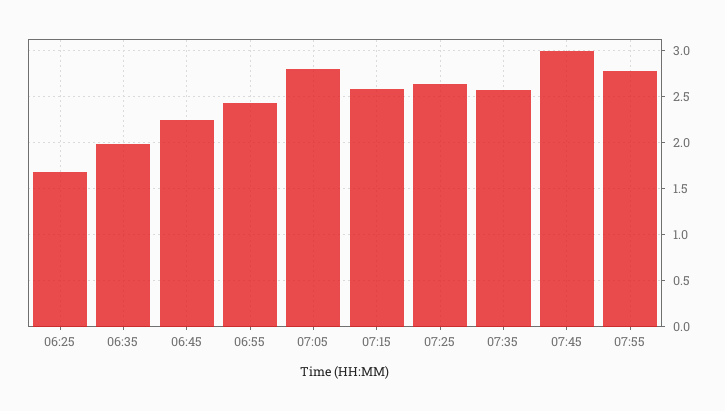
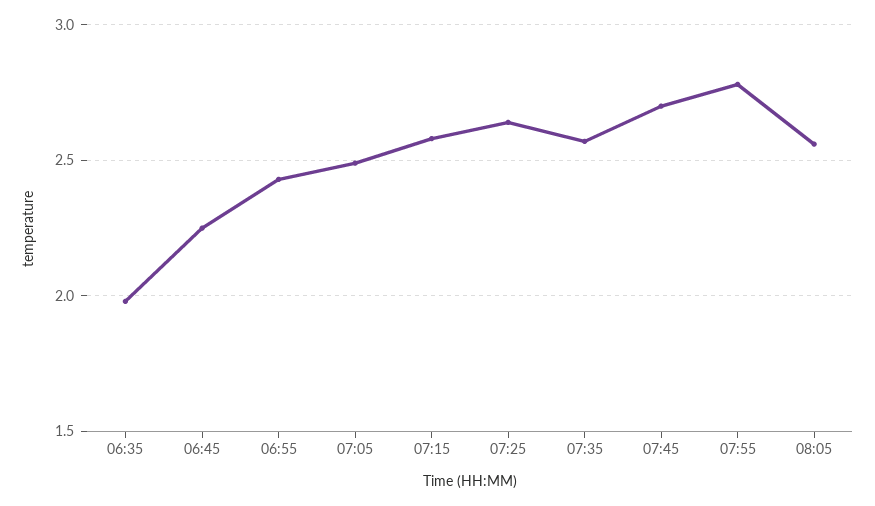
06:25: 1.7 -> none
07:05: 2.8 -> 2.5
07:45: 3 -> 2.7
08:05: none -> 2.55

